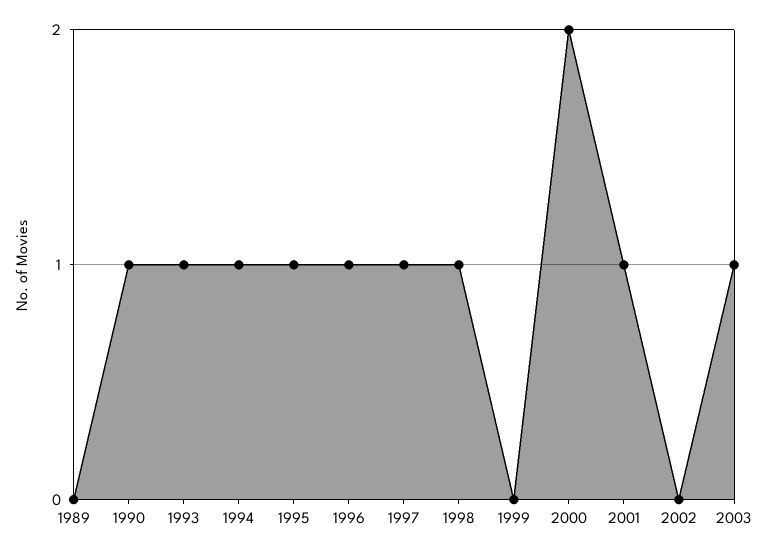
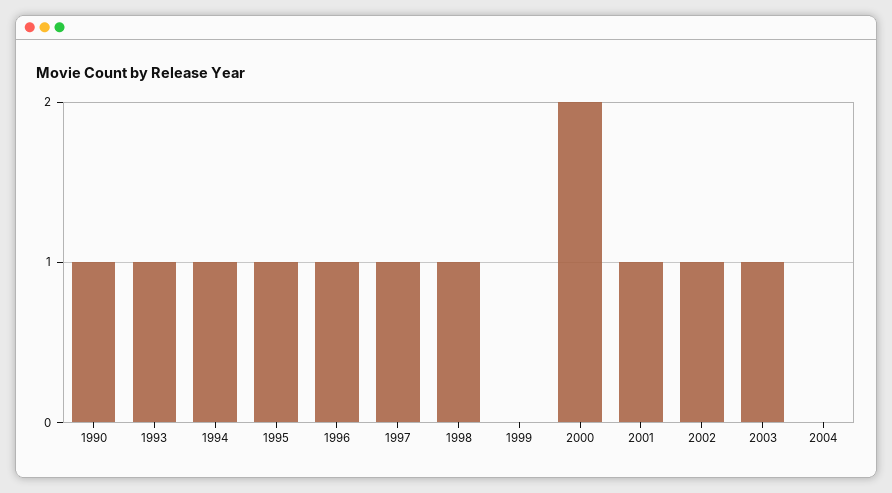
1989: 0 -> none
2002: 0 -> 1
2004: none -> 0

